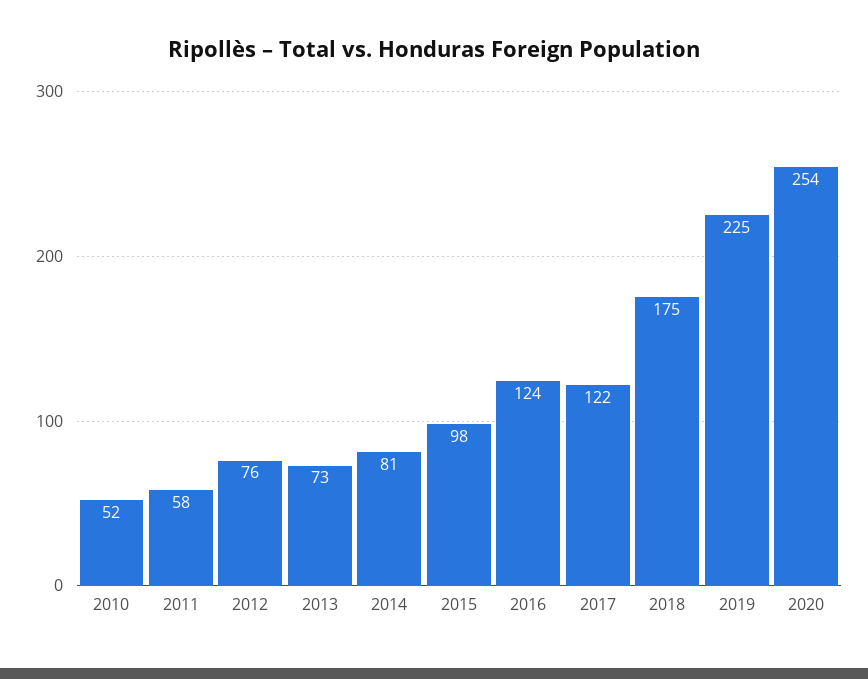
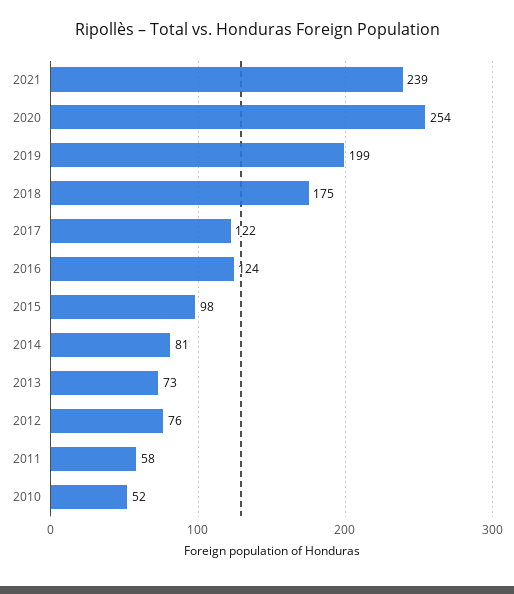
2019: 225 -> 199
2021: none -> 239

